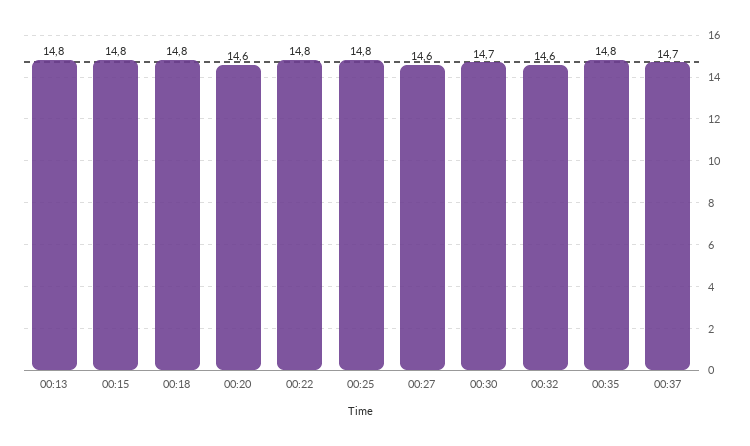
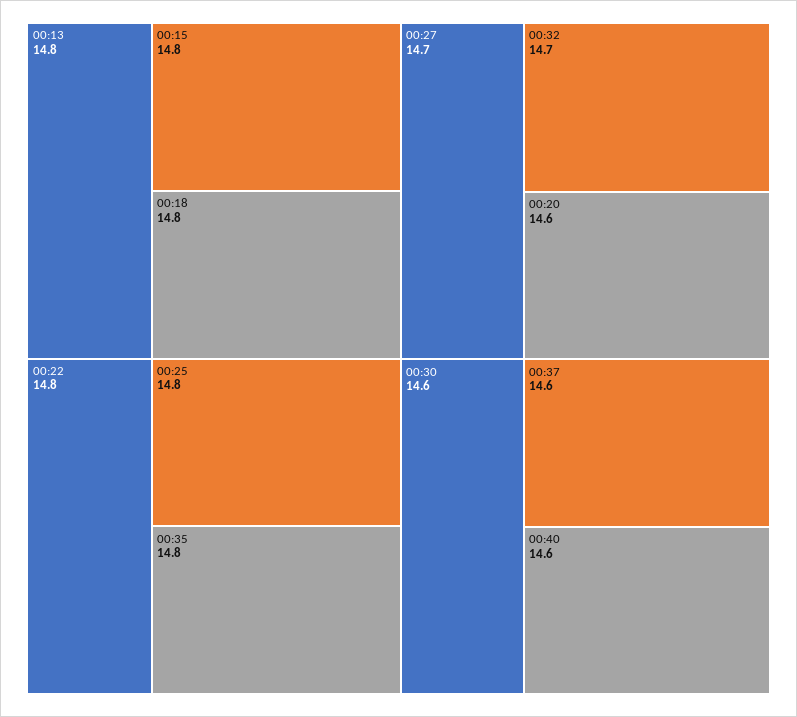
00:27: 14.6 -> 14.7
00:30: 14.7 -> 14.6
00:32: 14.6 -> 14.7
00:37: 14.7 -> 14.6
00:40: none -> 14.6

